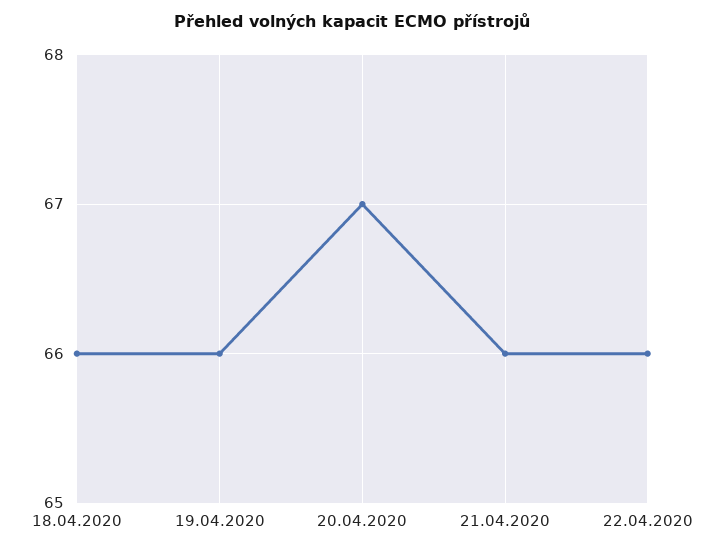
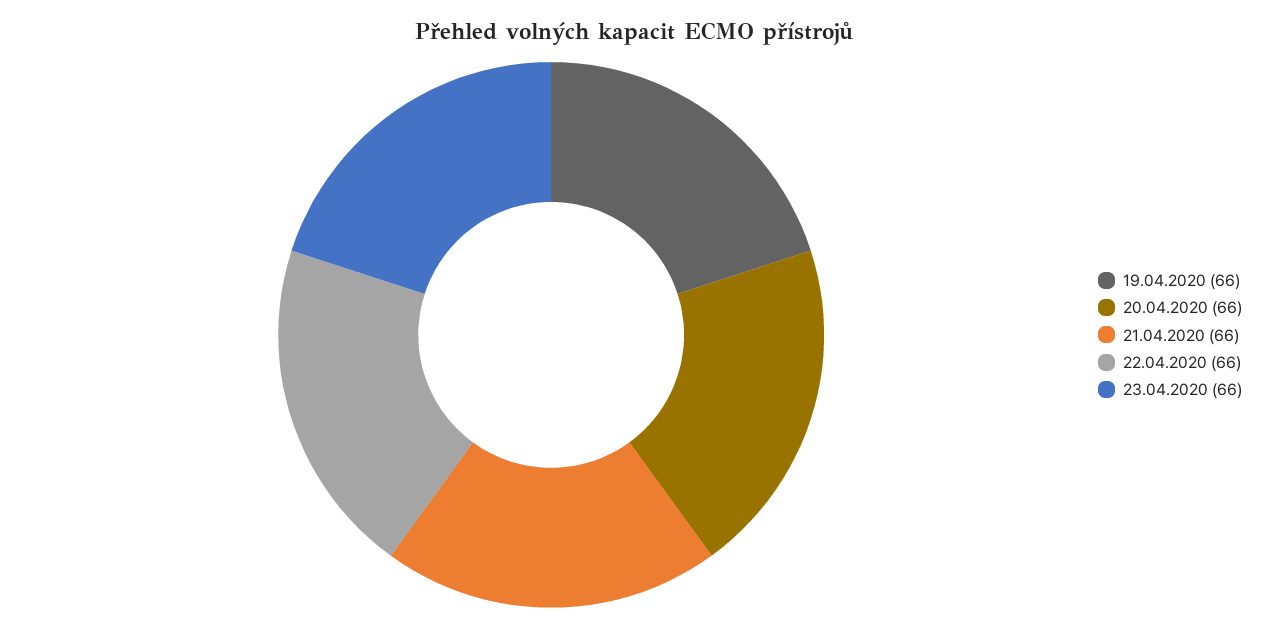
18.04.2020: 66 -> none
20.04.2020: 67 -> 66
23.04.2020: none -> 66

